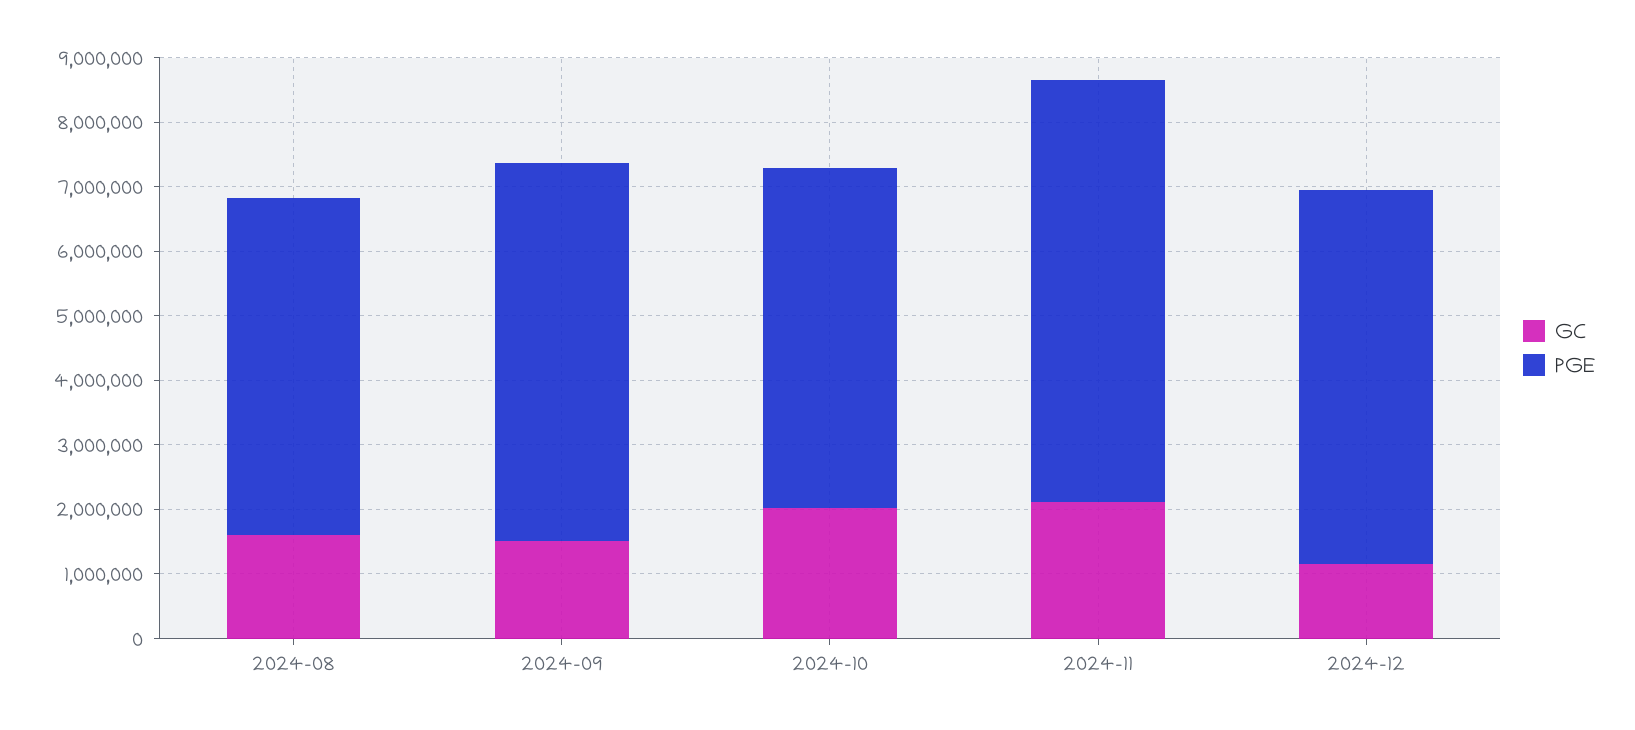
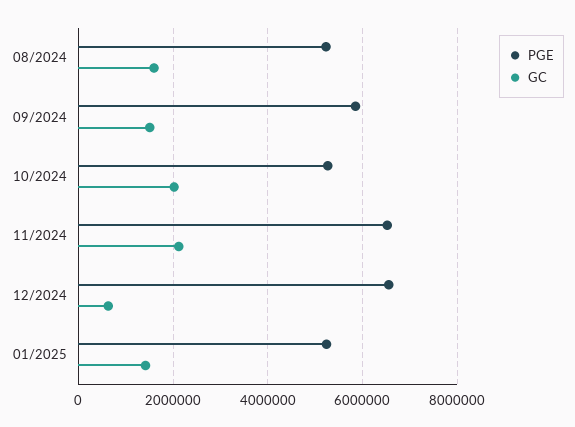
GC, 2024-12: 1200000 -> 600000
PGE, 2024-12: 5800000 -> 6600000
PGE, 01/2025: none -> 5200000
GC, 01/2025: none -> 1400000

